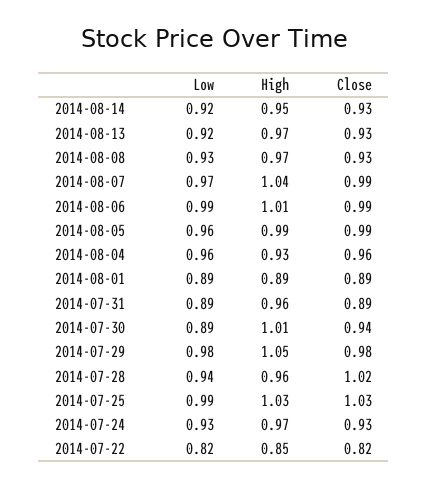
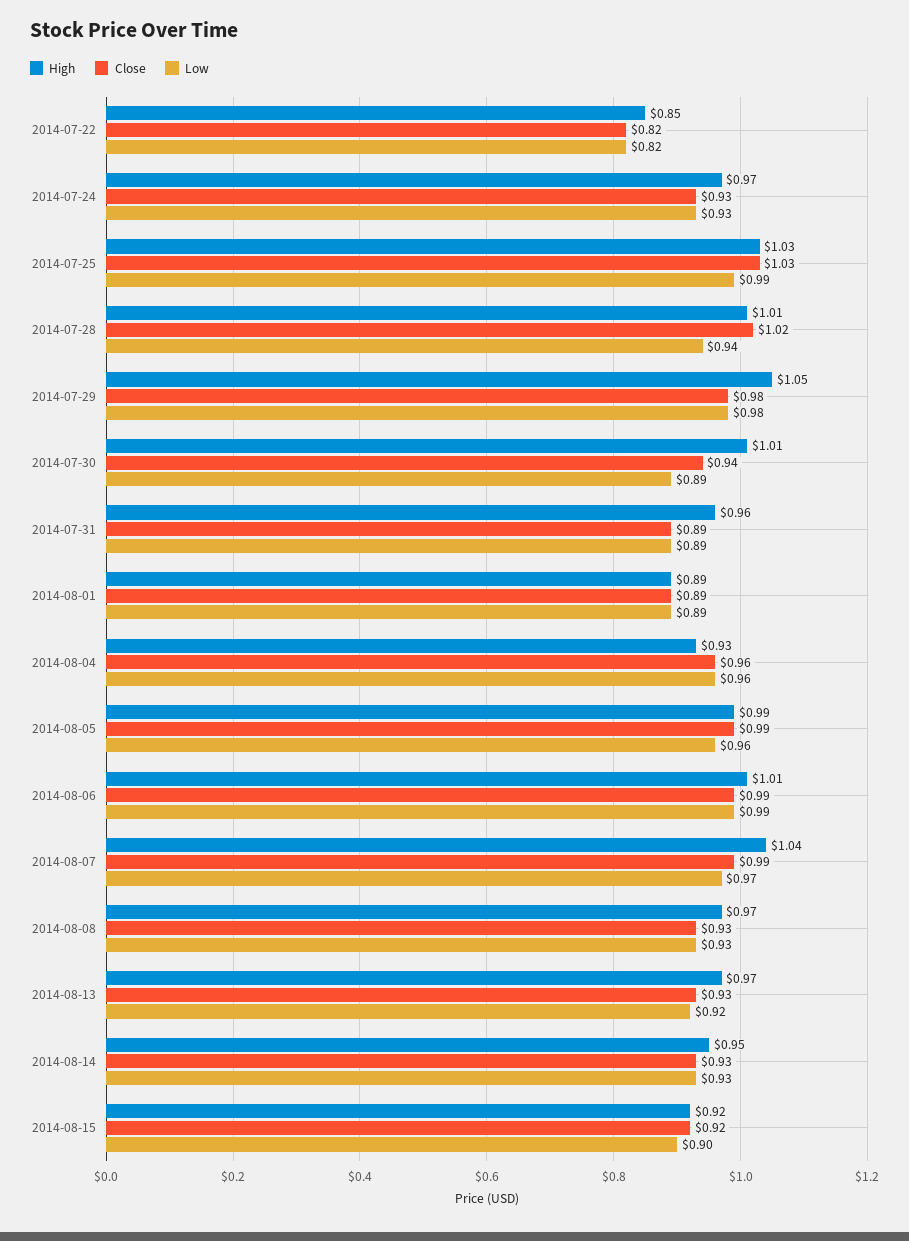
Low, 2014-08-14: 0.92 -> 0.93
High, 2014-07-28: 0.96 -> 1.01
High, 2014-08-15: none -> 0.92
Close, 2014-08-15: none -> 0.92
Low, 2014-08-15: none -> 0.9

